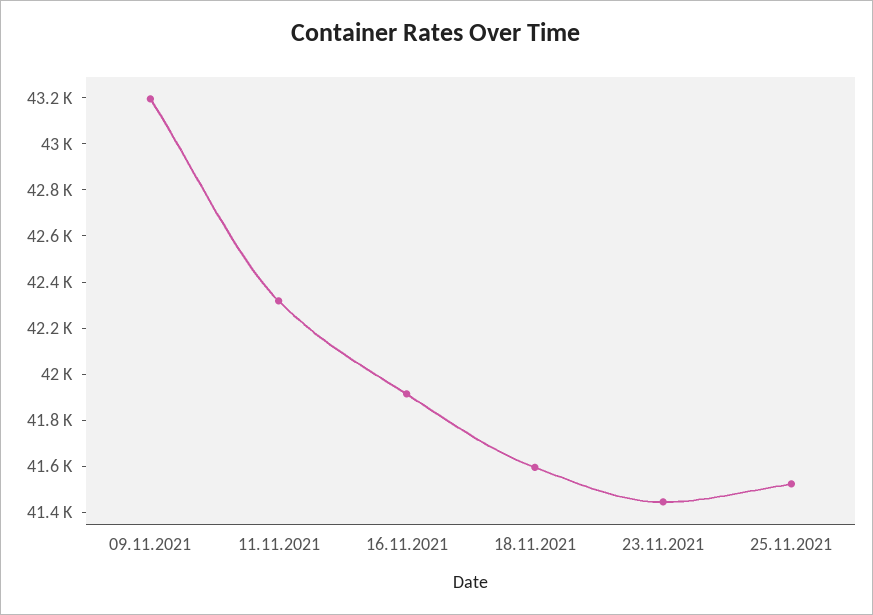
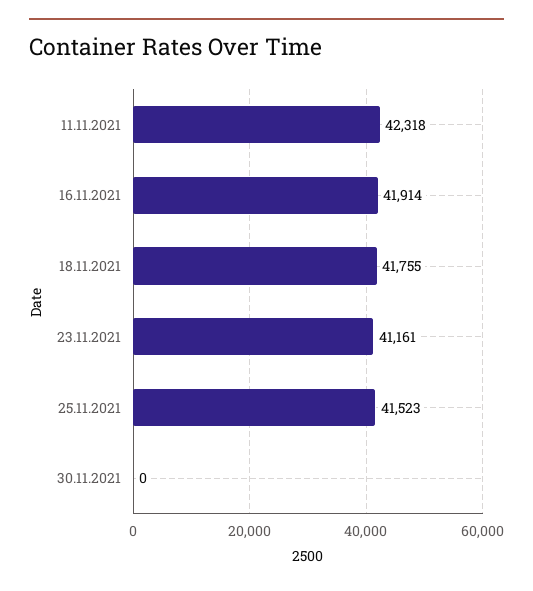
09.11.2021: 43200 -> none
18.11.2021: 41600 -> 41755
23.11.2021: 41450 -> 41161
30.11.2021: none -> 0

